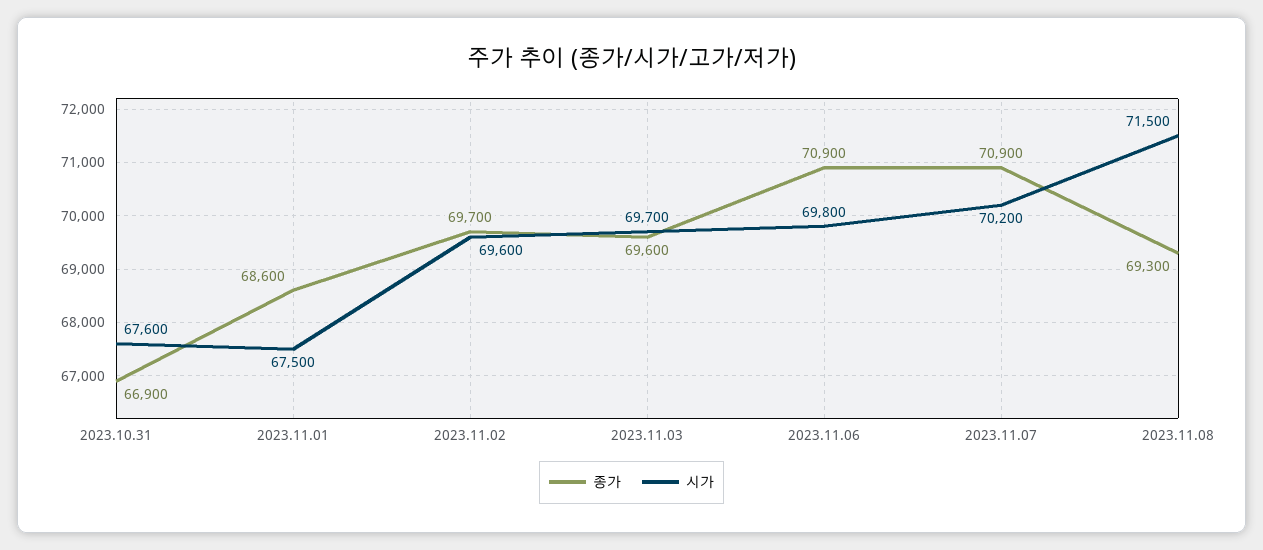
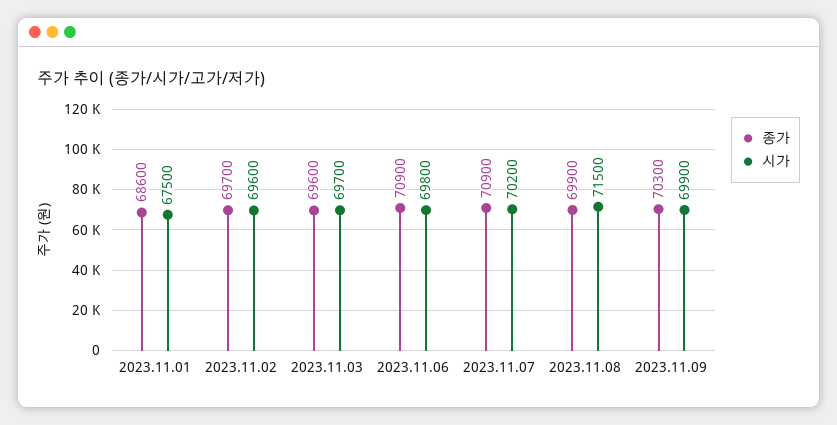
종가, 2023.10.31: 66900 -> none
시가, 2023.10.31: 67600 -> none
종가, 2023.11.08: 69300 -> 69900
종가, 2023.11.09: none -> 70300
시가, 2023.11.09: none -> 69900

